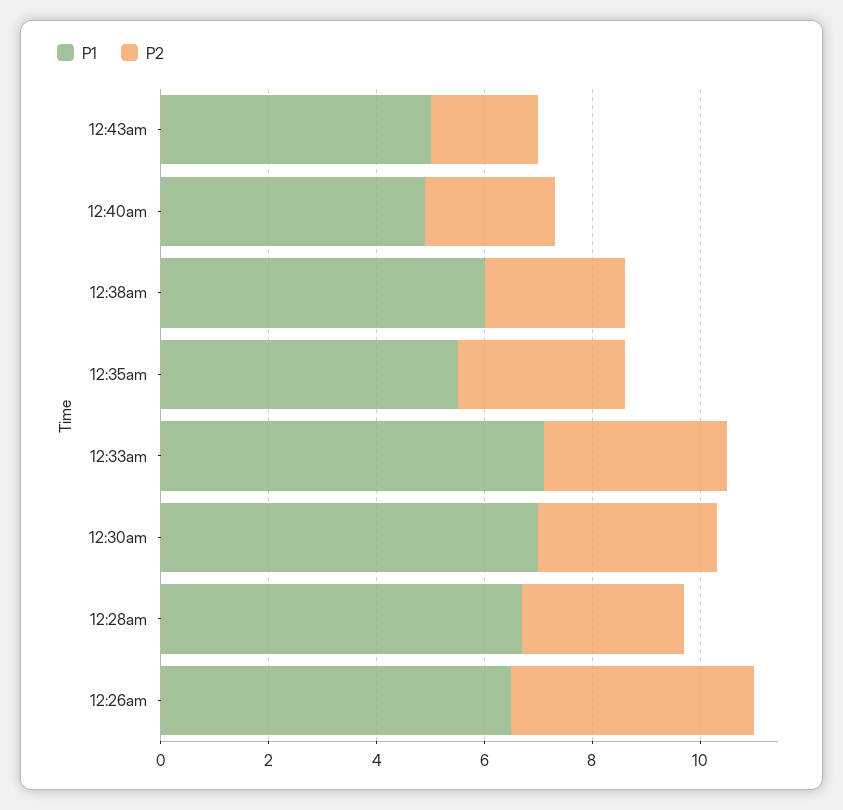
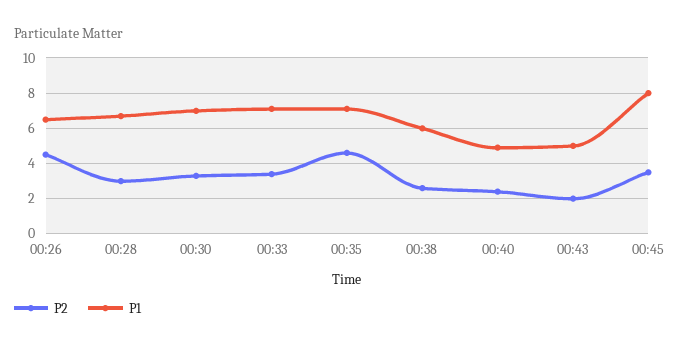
P1, 12:35am: 5.5 -> 7
P2, 12:35am: 3 -> 4.5
P2, 00:45: none -> 3.5
P1, 00:45: none -> 8

